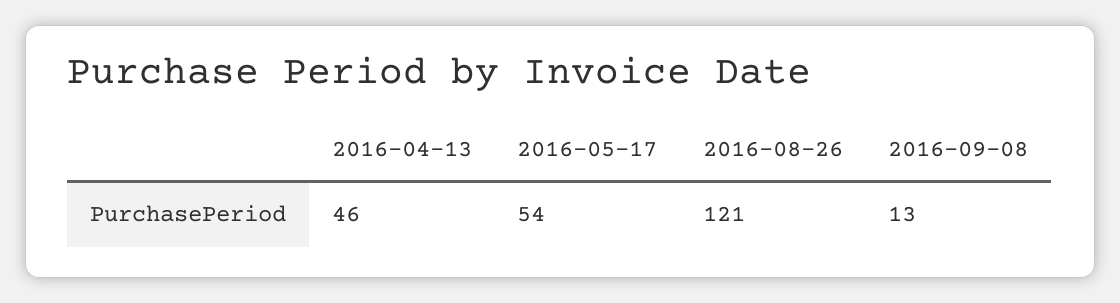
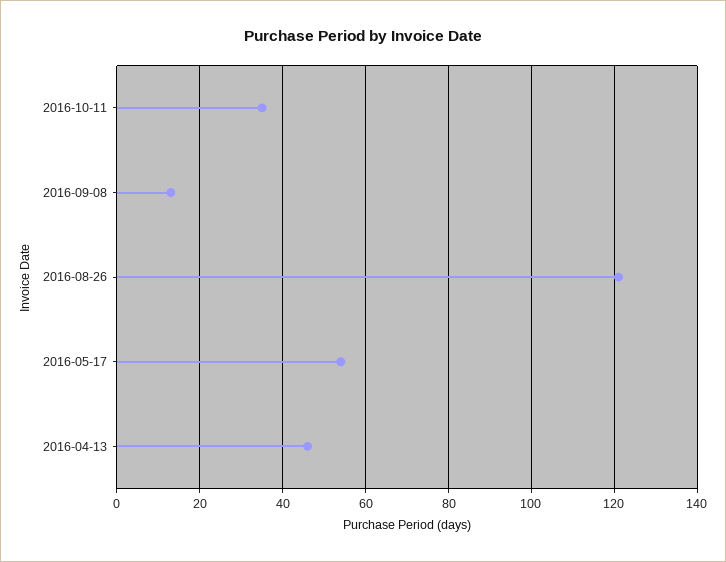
2016-10-11: none -> 35

